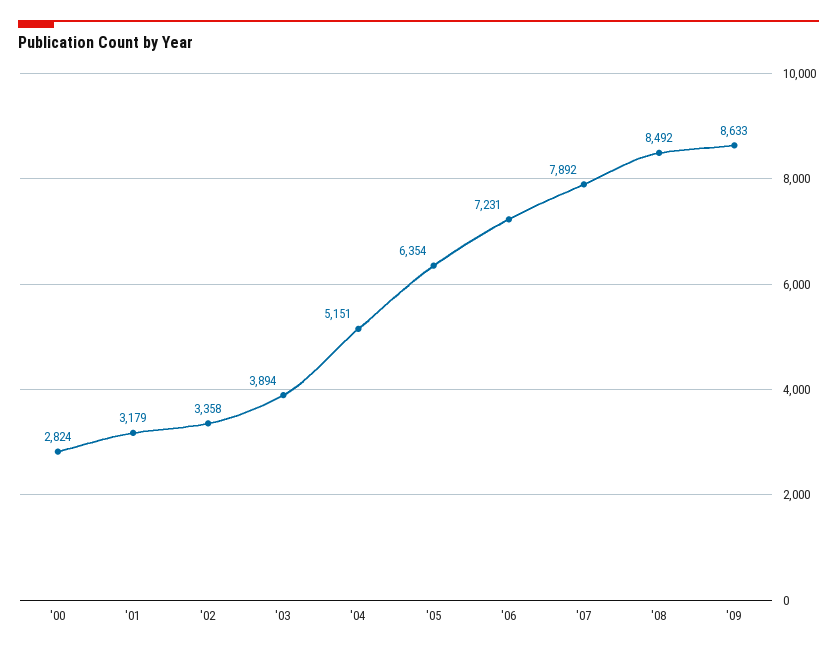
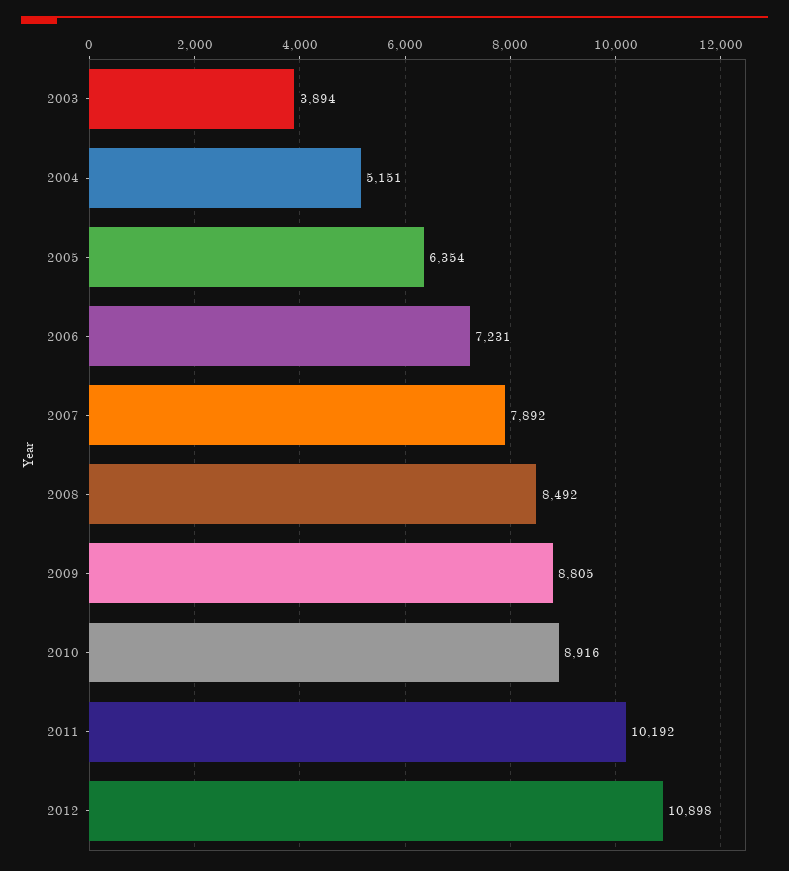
'00: 2824 -> none
'01: 3179 -> none
'02: 3358 -> none
'09: 8633 -> 8805
2010: none -> 8916
2011: none -> 10192
2012: none -> 10898

